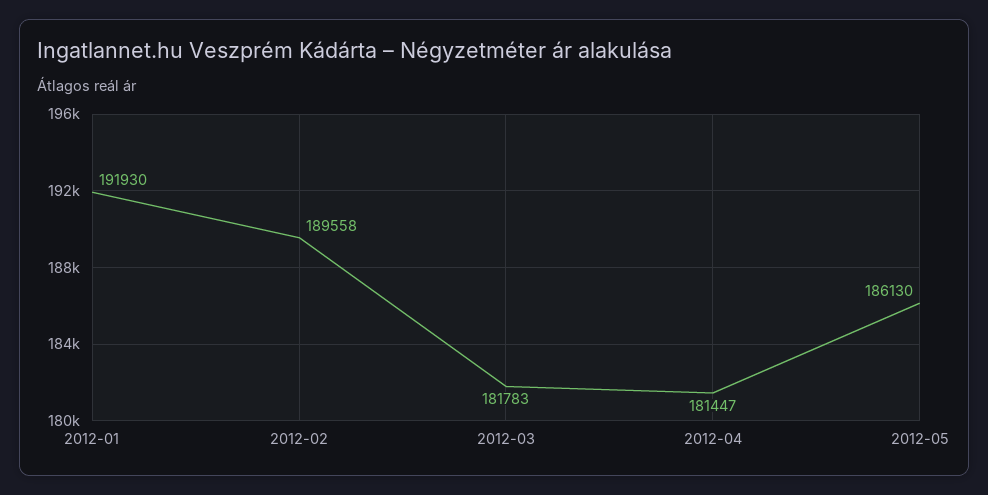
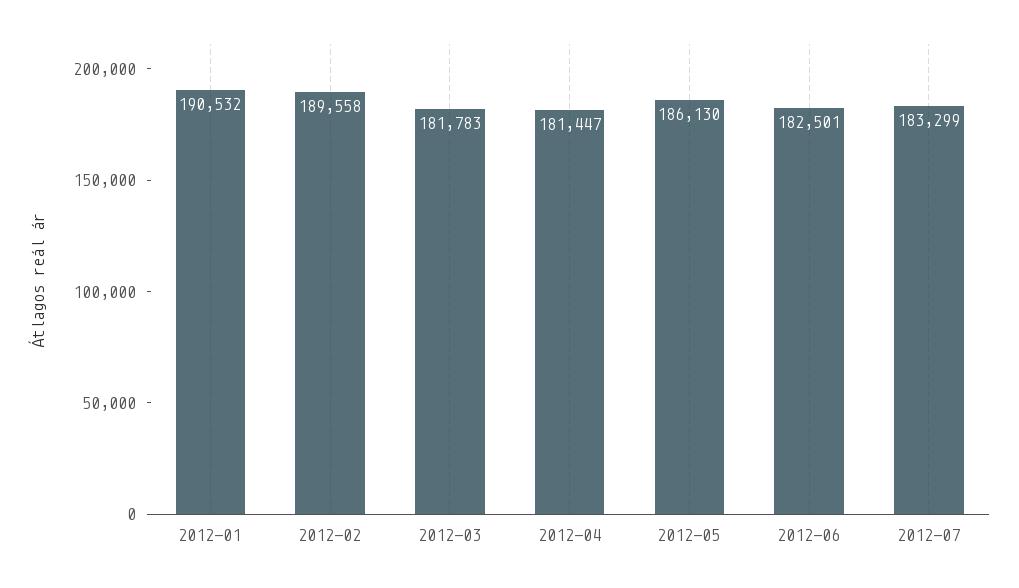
2012-01: 191930 -> 190532
2012-06: none -> 182501
2012-07: none -> 183299

